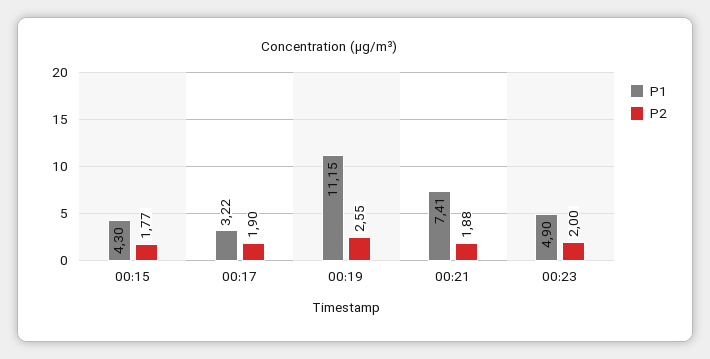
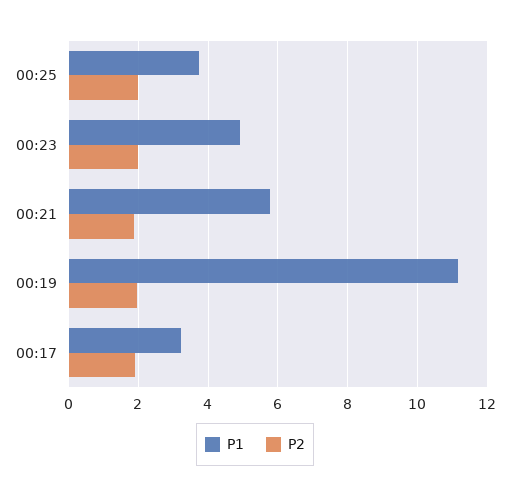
P1, 00:15: 4.3 -> none
P2, 00:15: 1.77 -> none
P2, 00:19: 2.55 -> 2
P1, 00:21: 7.41 -> 5.8
P1, 00:25: none -> 3.8
P2, 00:25: none -> 2

